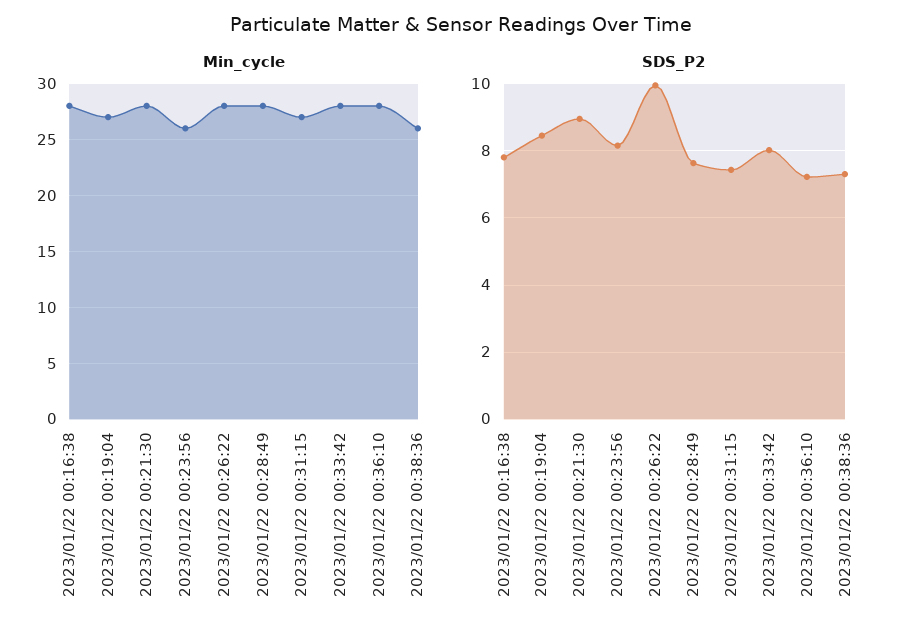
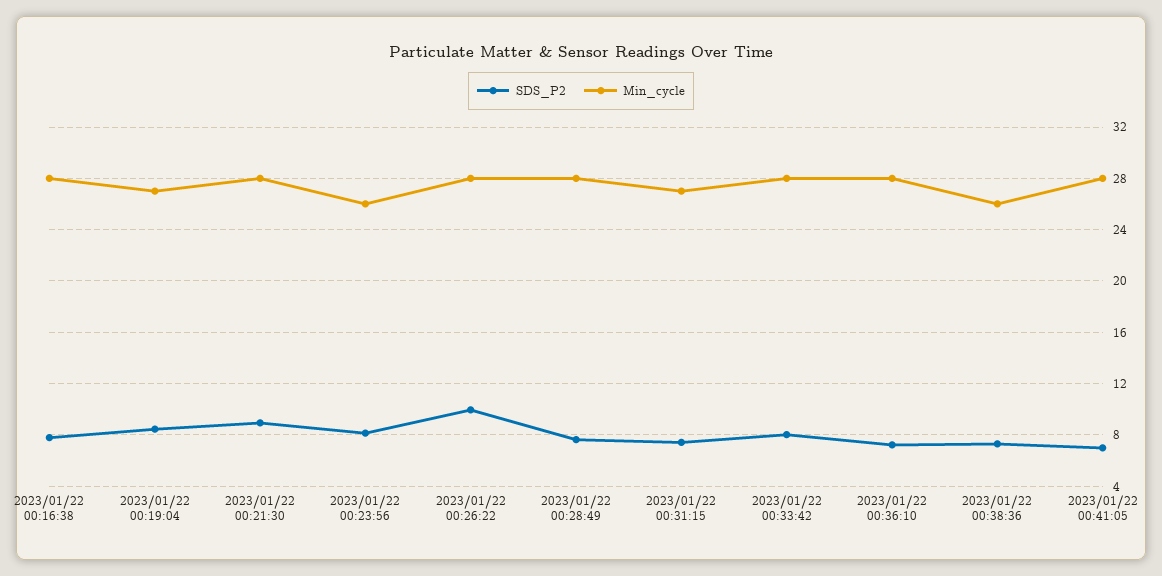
SDS_P2, 2023/01/22 00:41:05: none -> 7
Min_cycle, 2023/01/22 00:41:05: none -> 28

